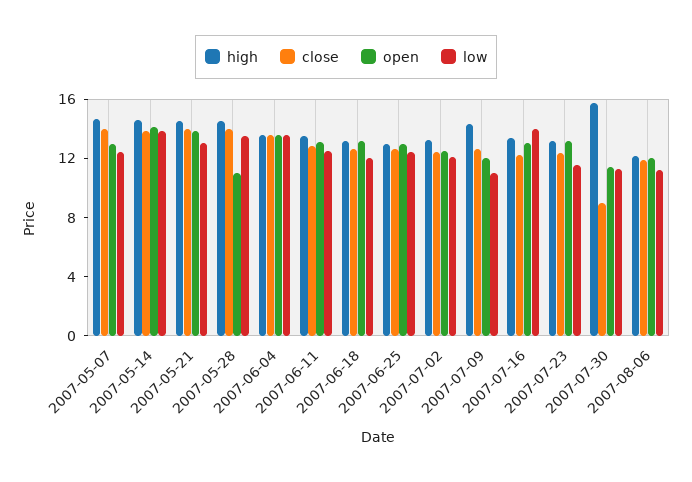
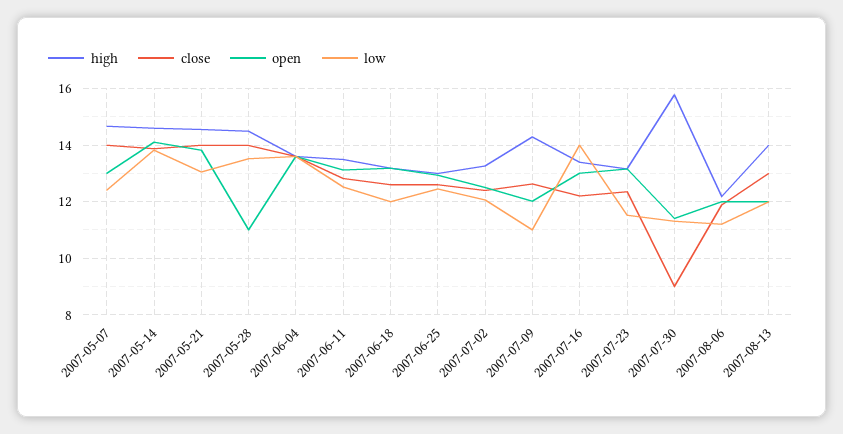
high, 2007-08-13: none -> 14
close, 2007-08-13: none -> 13
open, 2007-08-13: none -> 12
low, 2007-08-13: none -> 12

